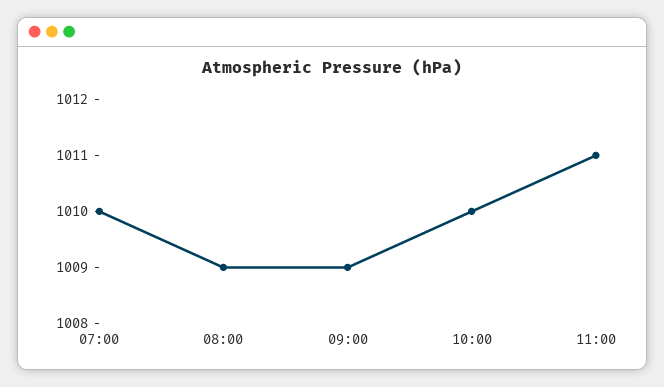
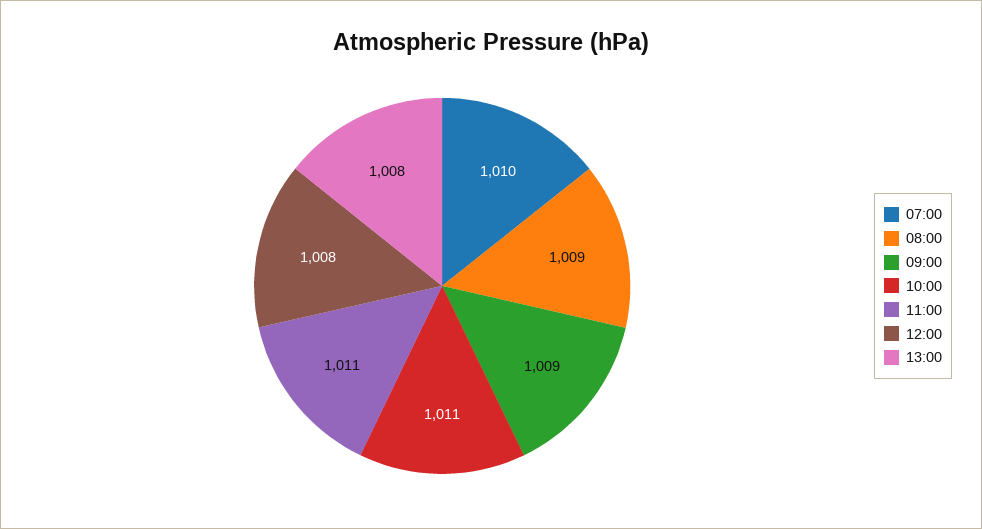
10:00: 1010 -> 1011
12:00: none -> 1008
13:00: none -> 1008

